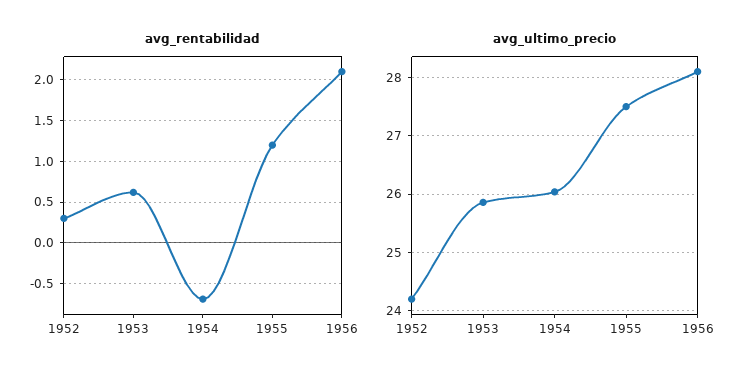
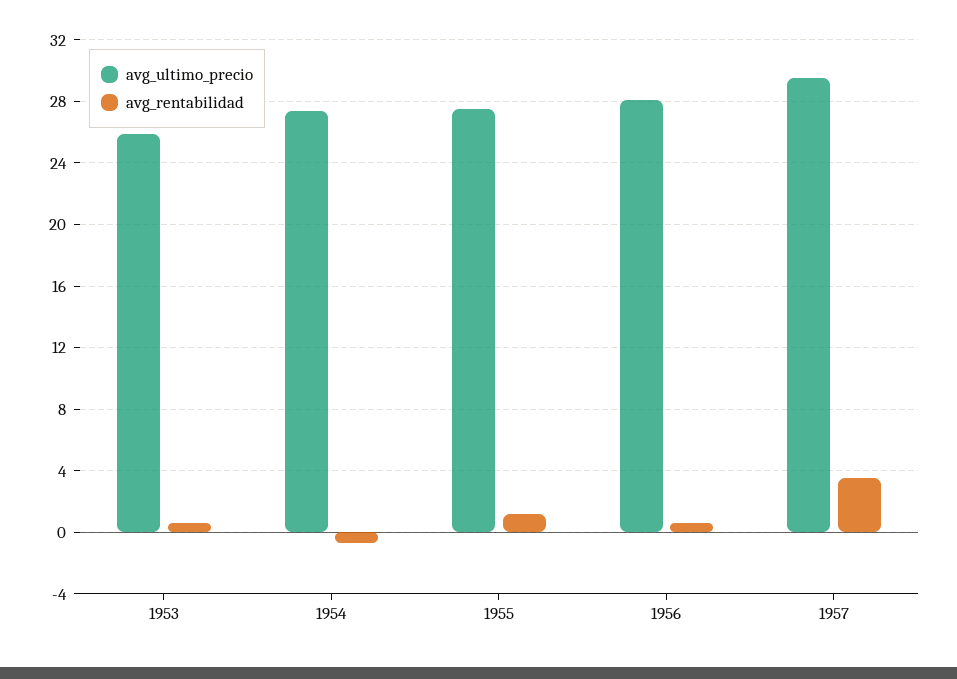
avg_rentabilidad, 1952: 0.3 -> none
avg_rentabilidad, 1956: 2.1 -> 0.5
avg_ultimo_precio, 1952: 24.2 -> none
avg_ultimo_precio, 1954: 26 -> 27.5
avg_ultimo_precio, 1957: none -> 29.5
avg_rentabilidad, 1957: none -> 3.5

